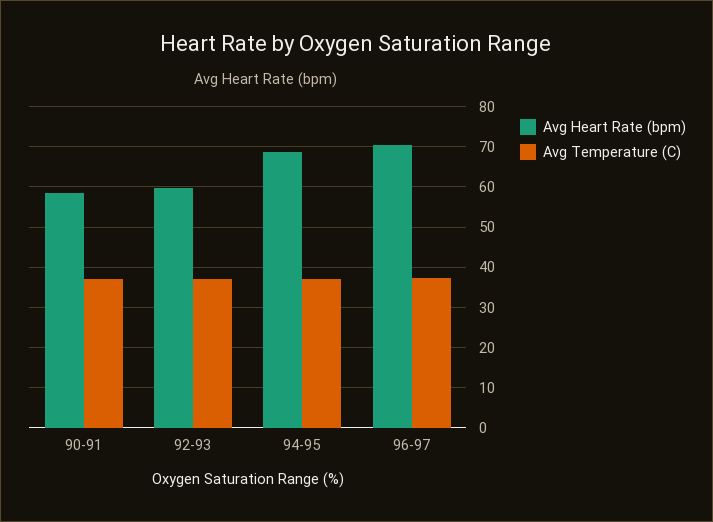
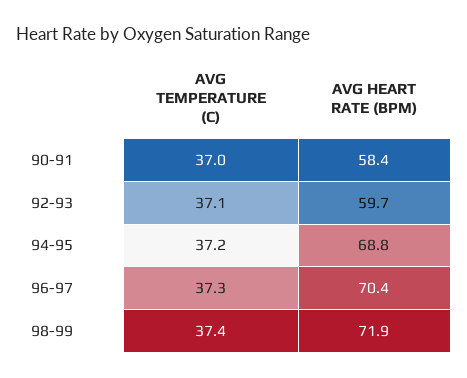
Avg Temperature (C), 98-99: none -> 37.4
Avg Heart Rate (bpm), 98-99: none -> 71.9

